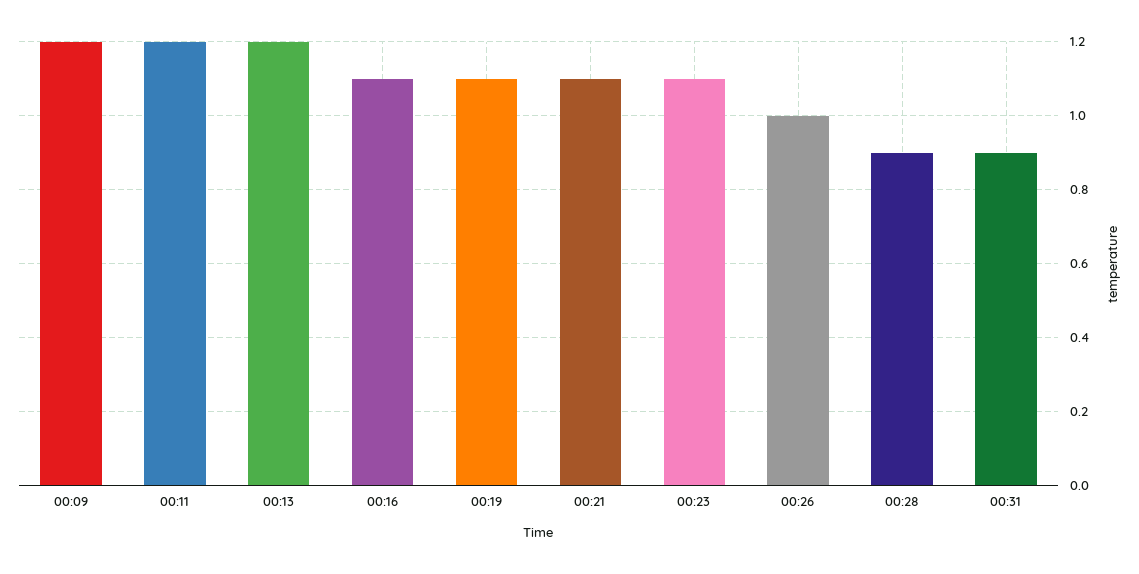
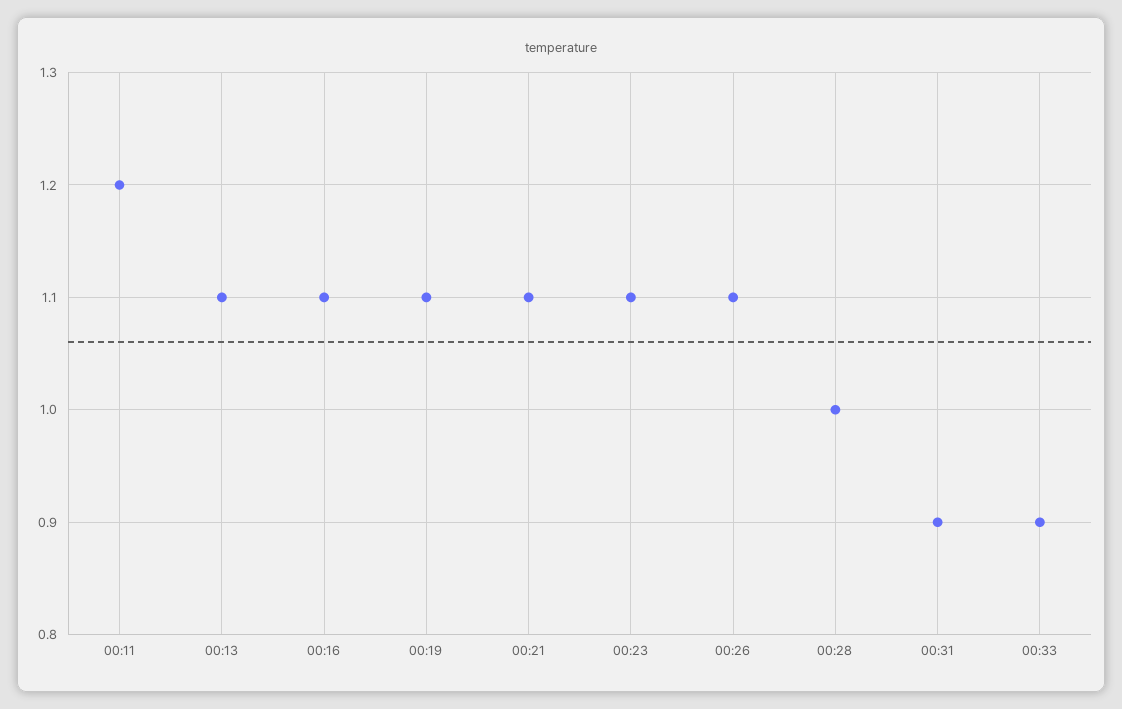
00:09: 1.2 -> none
00:13: 1.2 -> 1.1
00:26: 1 -> 1.1
00:28: 0.9 -> 1
00:33: none -> 0.9

